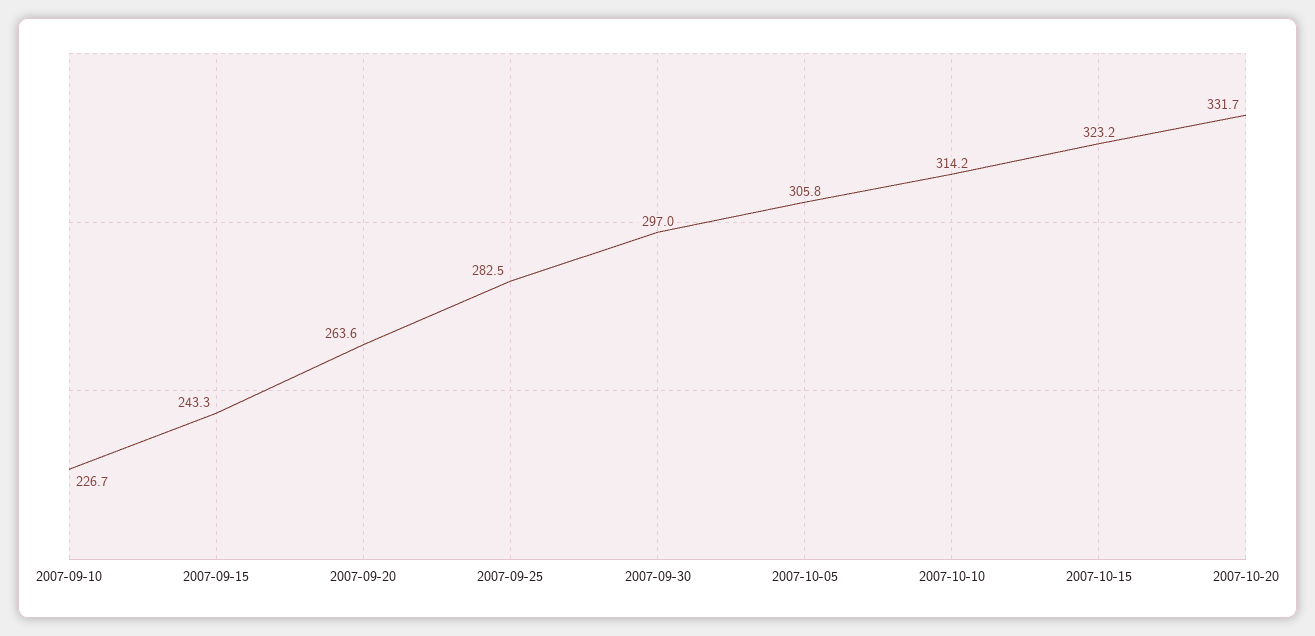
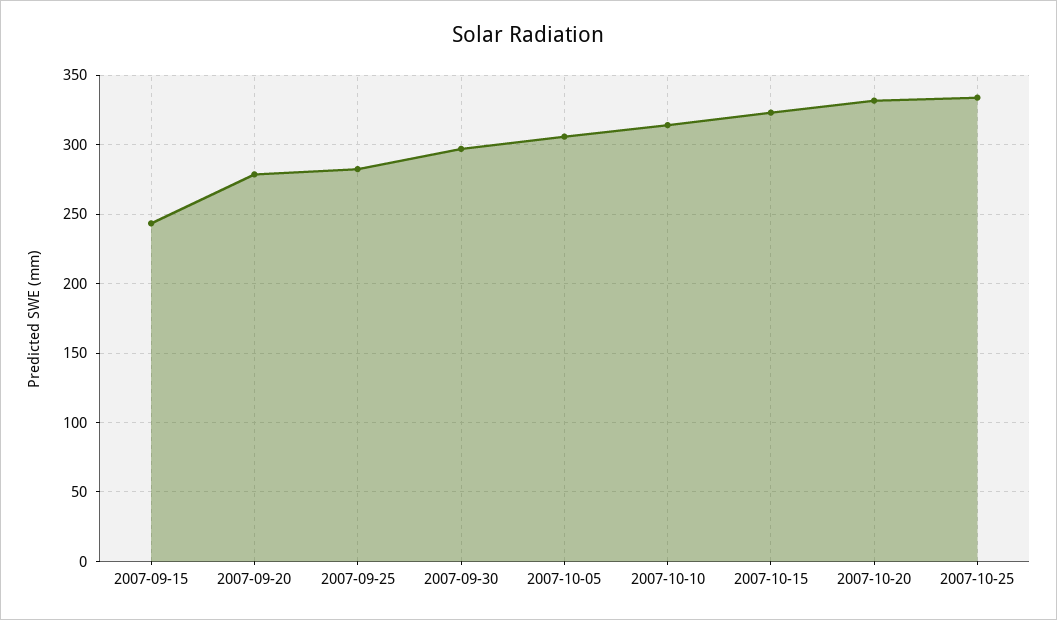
2007-09-10: 226.7 -> none
2007-09-20: 263.6 -> 280
2007-10-25: none -> 335

